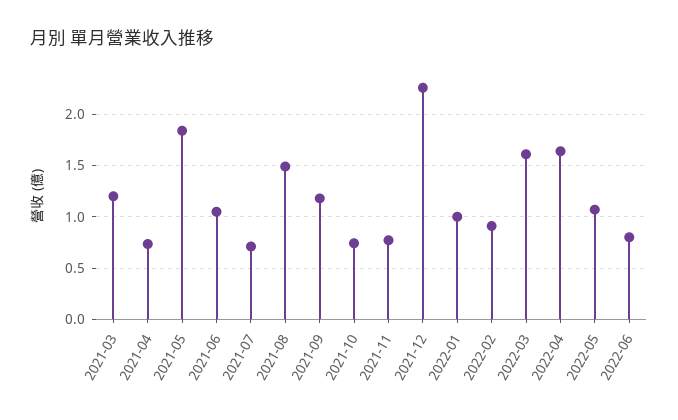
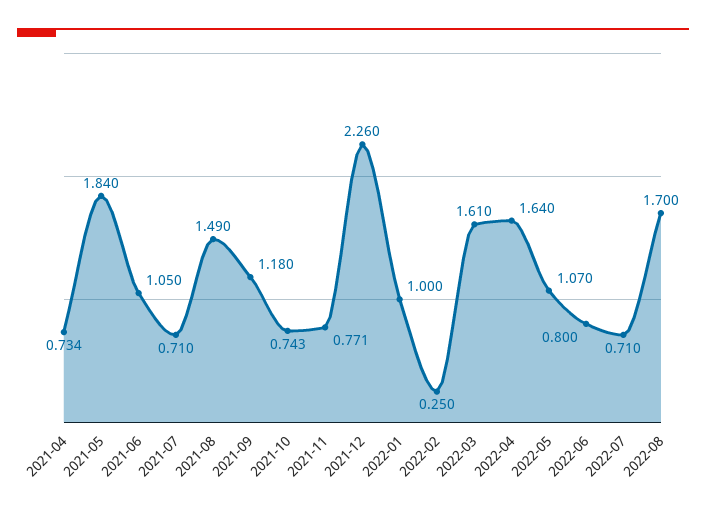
2021-03: 1.2 -> none
2022-02: 0.9 -> 0.25
2022-07: none -> 0.71
2022-08: none -> 1.7

